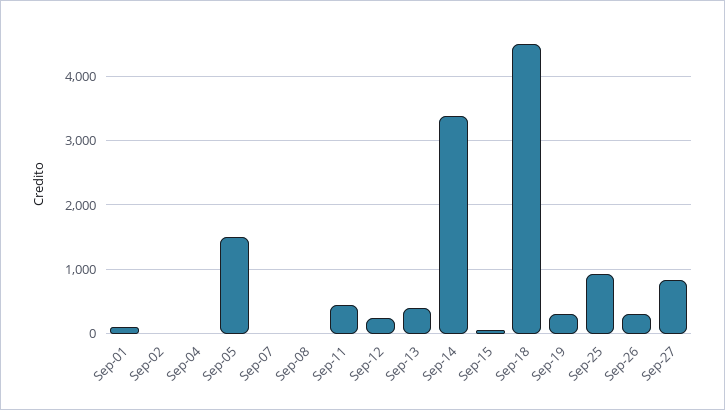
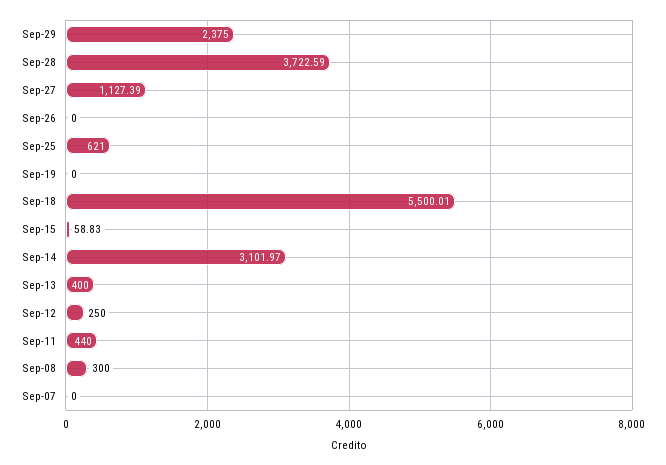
Sep-01: 100 -> none
Sep-02: 0 -> none
Sep-04: 0 -> none
Sep-05: 1500 -> none
Sep-08: 0 -> 300
Sep-14: 3400 -> 3101.97
Sep-18: 4500 -> 5500.01
Sep-19: 300 -> 0
Sep-25: 900 -> 621
Sep-26: 300 -> 0
Sep-27: 800 -> 1127.39
Sep-29: none -> 2375
Sep-28: none -> 3722.59

